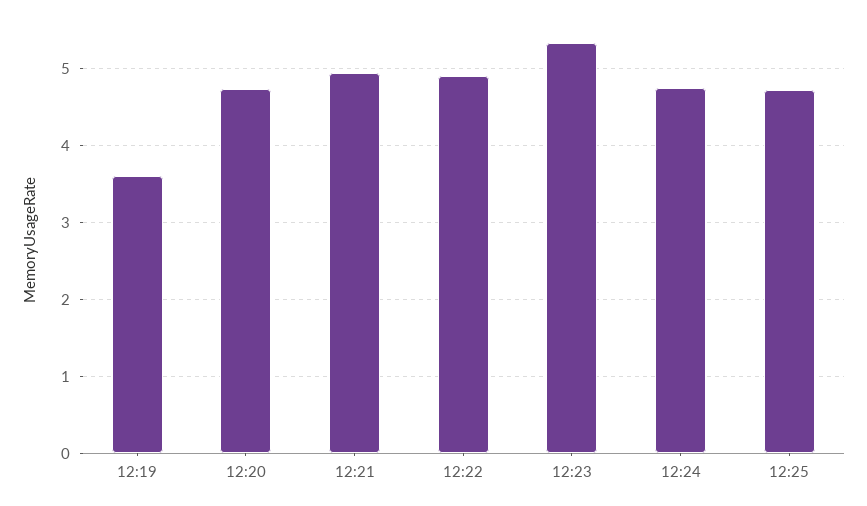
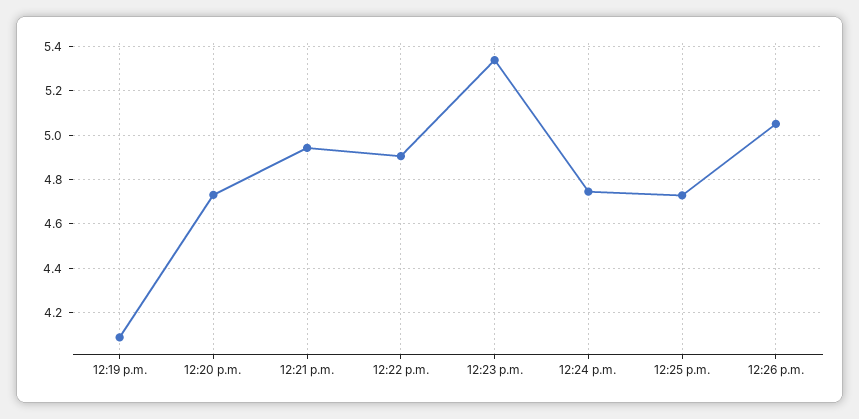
12:19: 3.6 -> 4.1
12:26 p.m.: none -> 5.05

